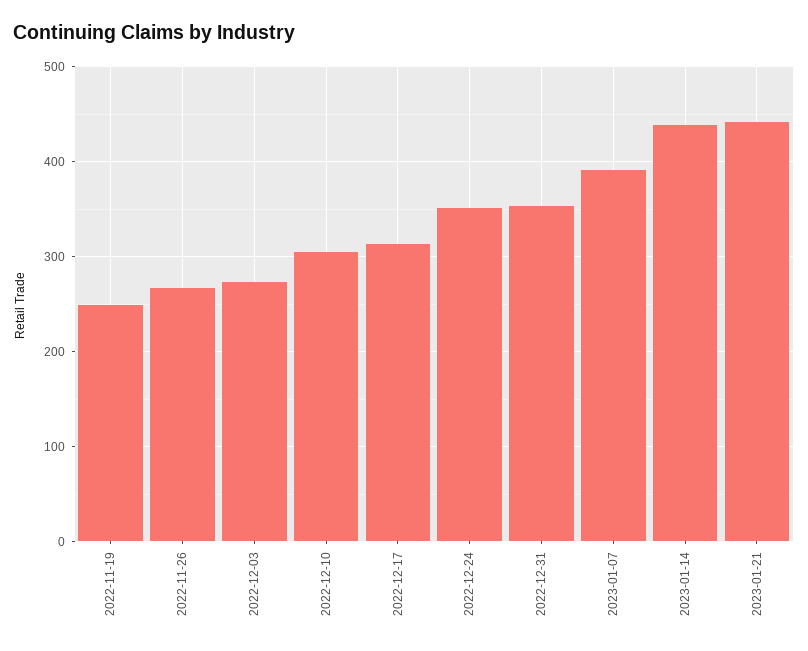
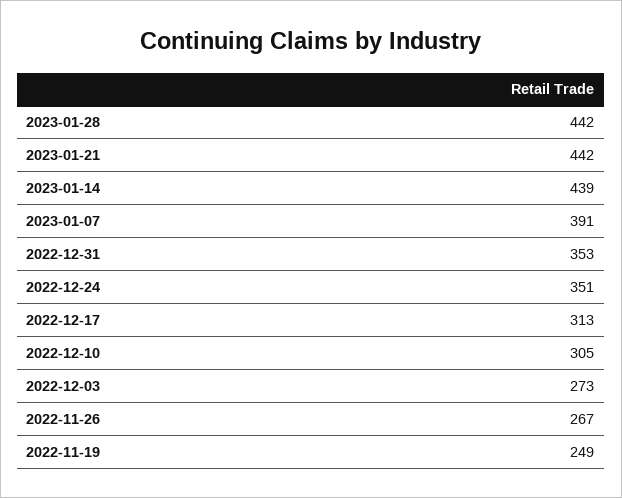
2023-01-28: none -> 442

